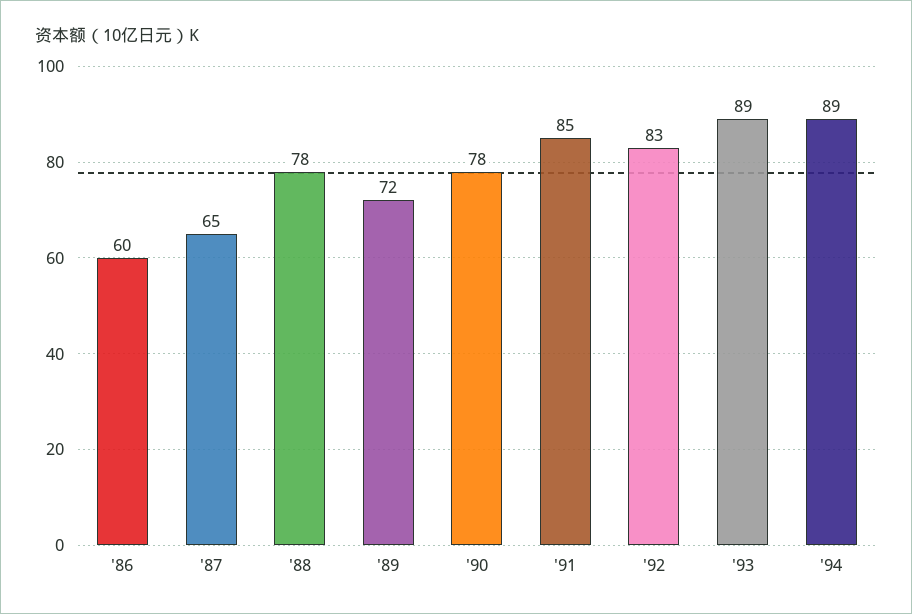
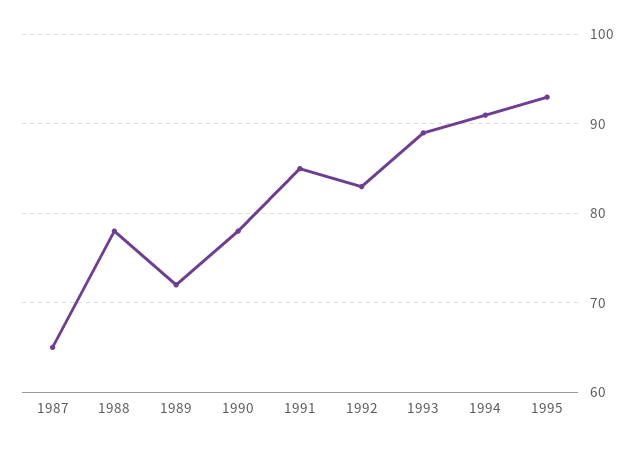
'86: 60 -> none
'94: 89 -> 91
1995: none -> 93

